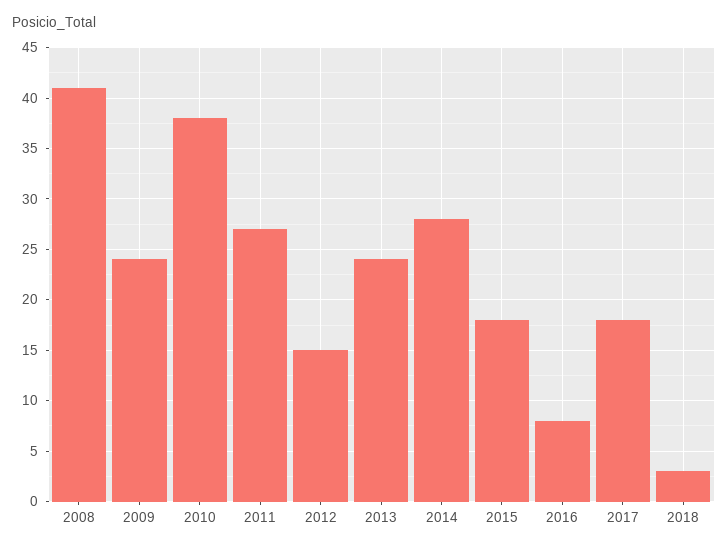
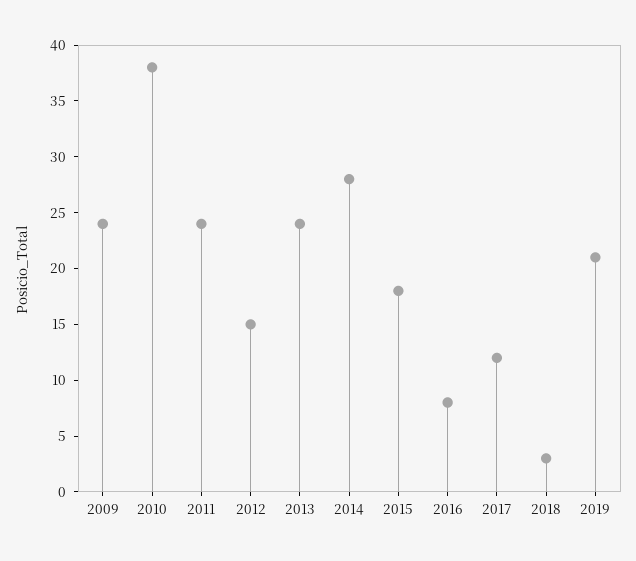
2008: 41 -> none
2011: 27 -> 24
2017: 18 -> 12
2019: none -> 21

